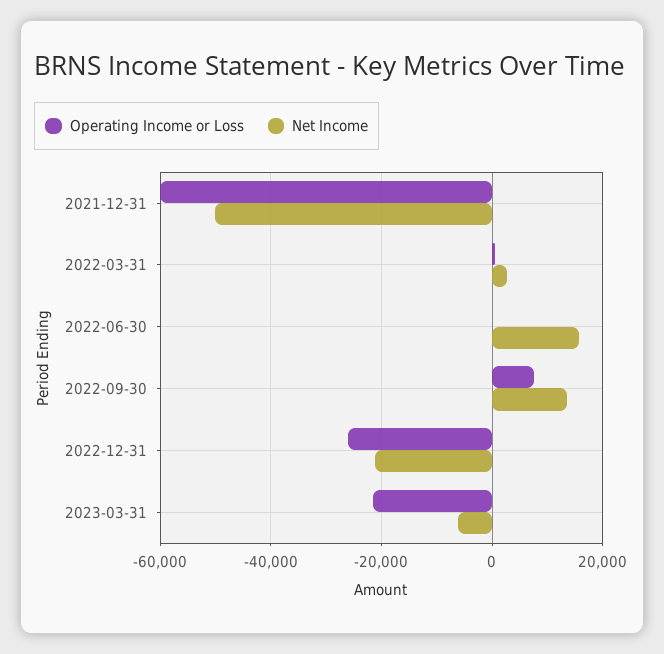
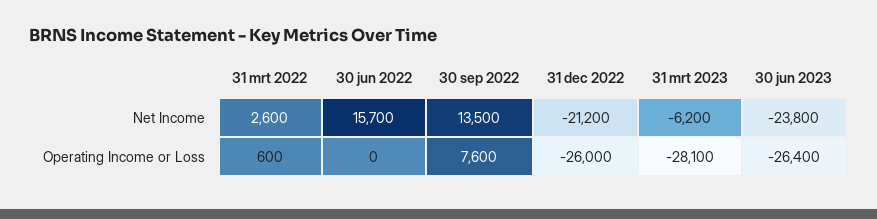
Operating Income or Loss, 2021-12-31: -60000 -> none
Net Income, 2021-12-31: -50000 -> none
Operating Income or Loss, 2023-03-31: -22000 -> -28100
Net Income, 30 jun 2023: none -> -23800
Operating Income or Loss, 30 jun 2023: none -> -26400

